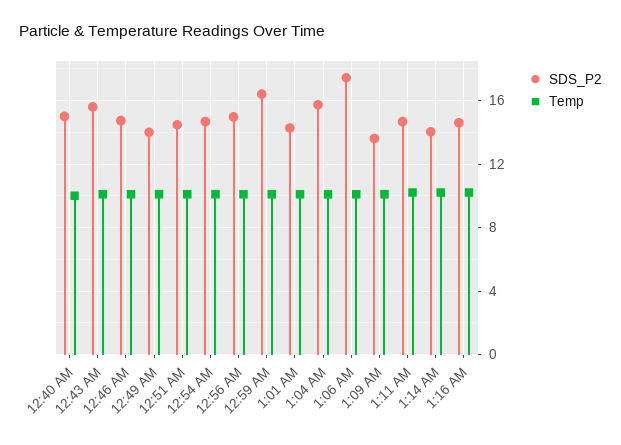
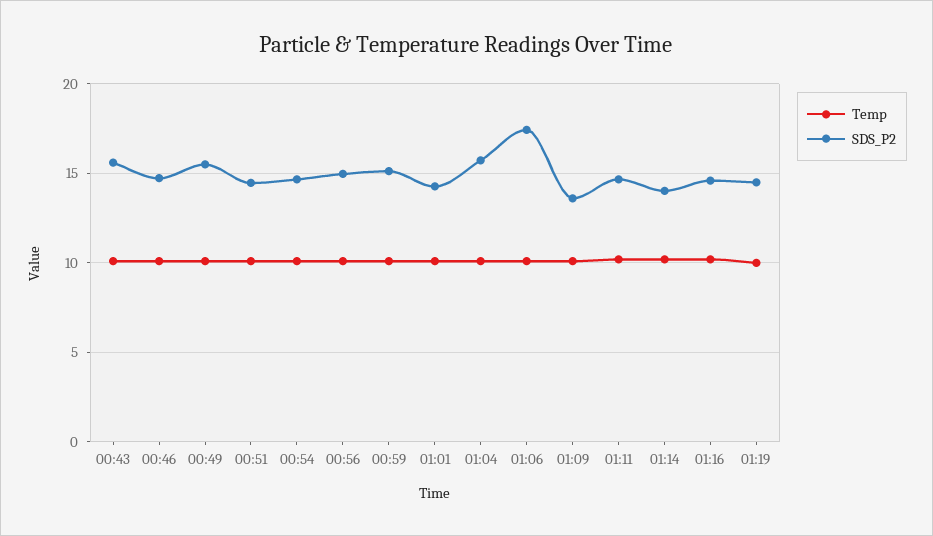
SDS_P2, 12:40 AM: 15 -> none
Temp, 12:40 AM: 10 -> none
SDS_P2, 12:49 AM: 14 -> 15.5
SDS_P2, 12:59 AM: 16.5 -> 15
Temp, 01:19: none -> 10
SDS_P2, 01:19: none -> 14.5

